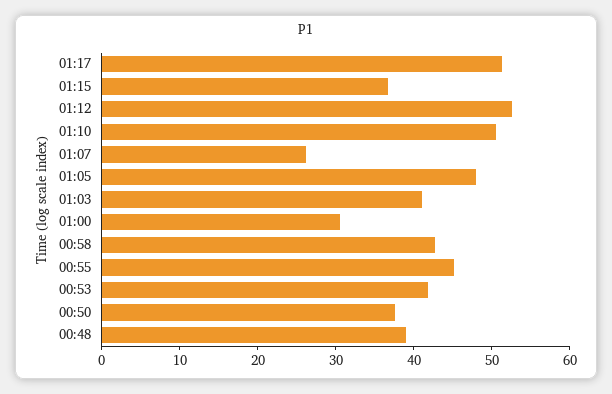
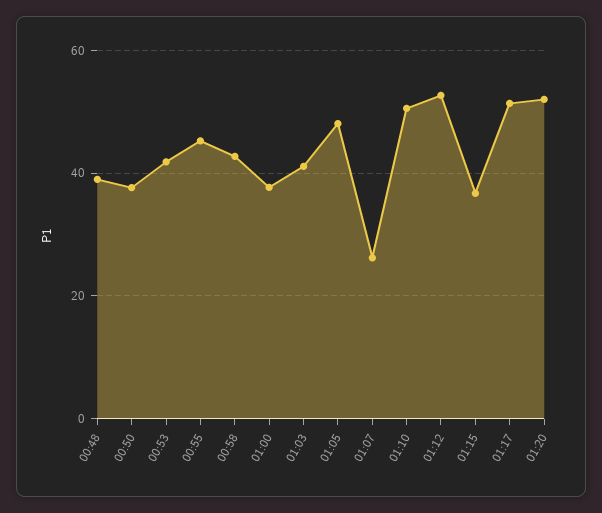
01:00: 30 -> 38
01:20: none -> 52

